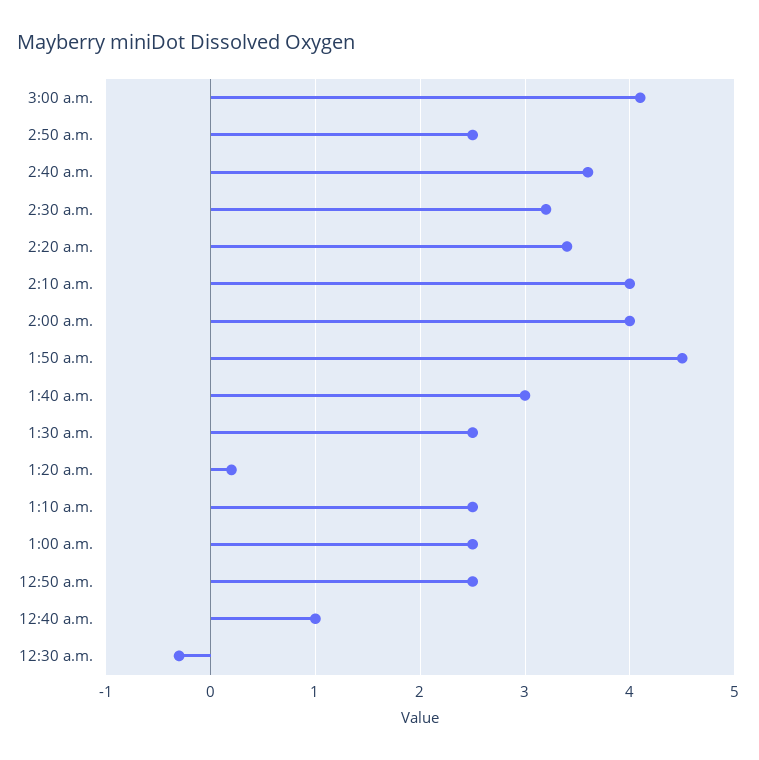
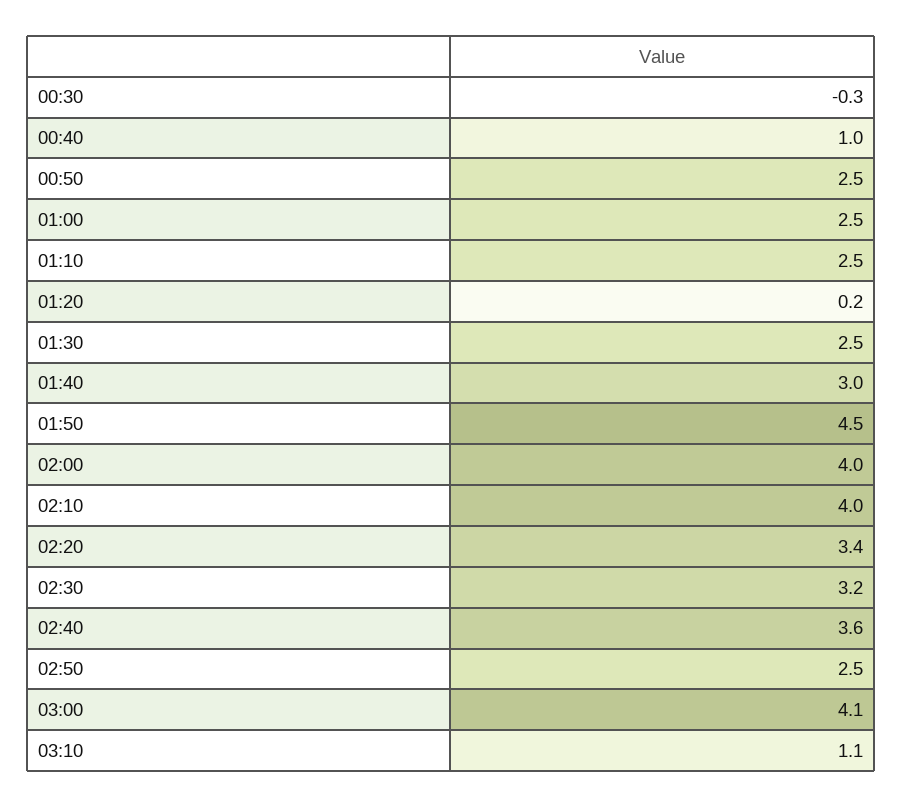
03:10: none -> 1.1

